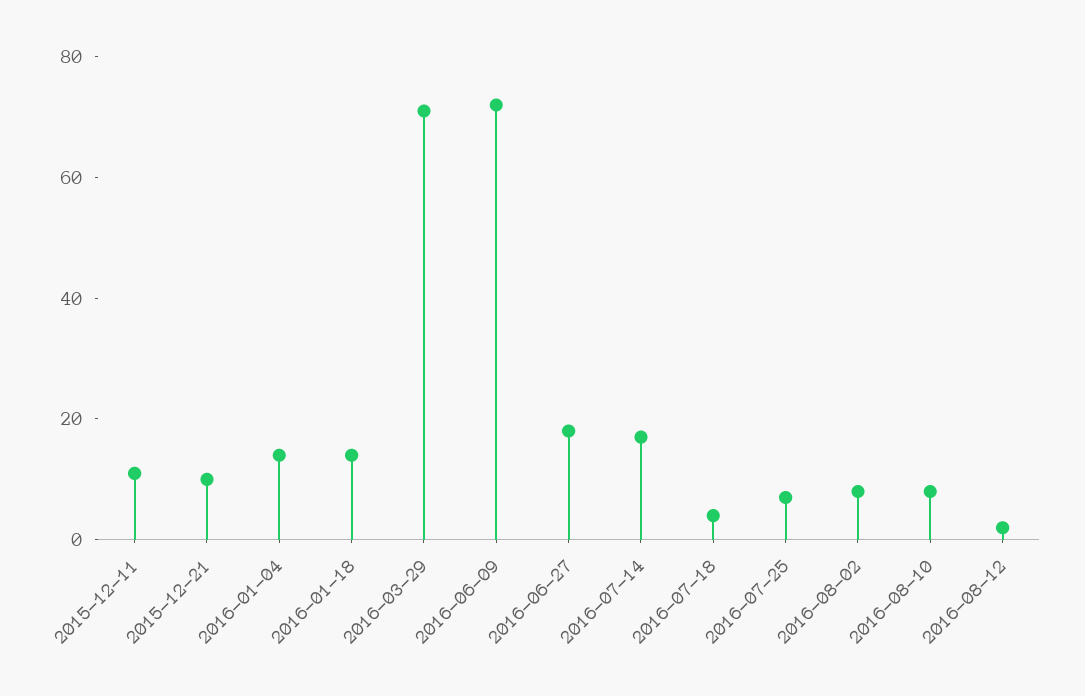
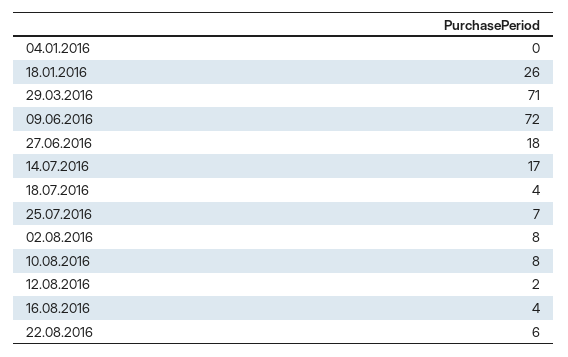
2015-12-11: 10 -> none
2015-12-21: 10 -> none
2016-01-04: 15 -> 0
2016-01-18: 15 -> 26
16.08.2016: none -> 4
22.08.2016: none -> 6

